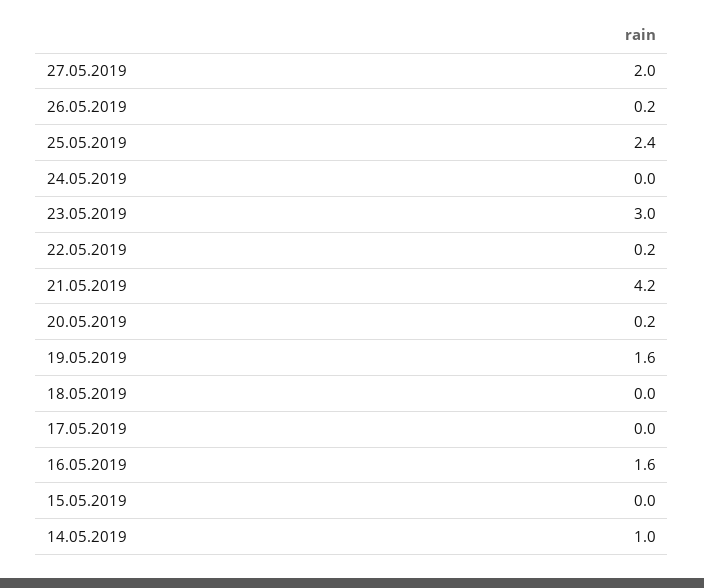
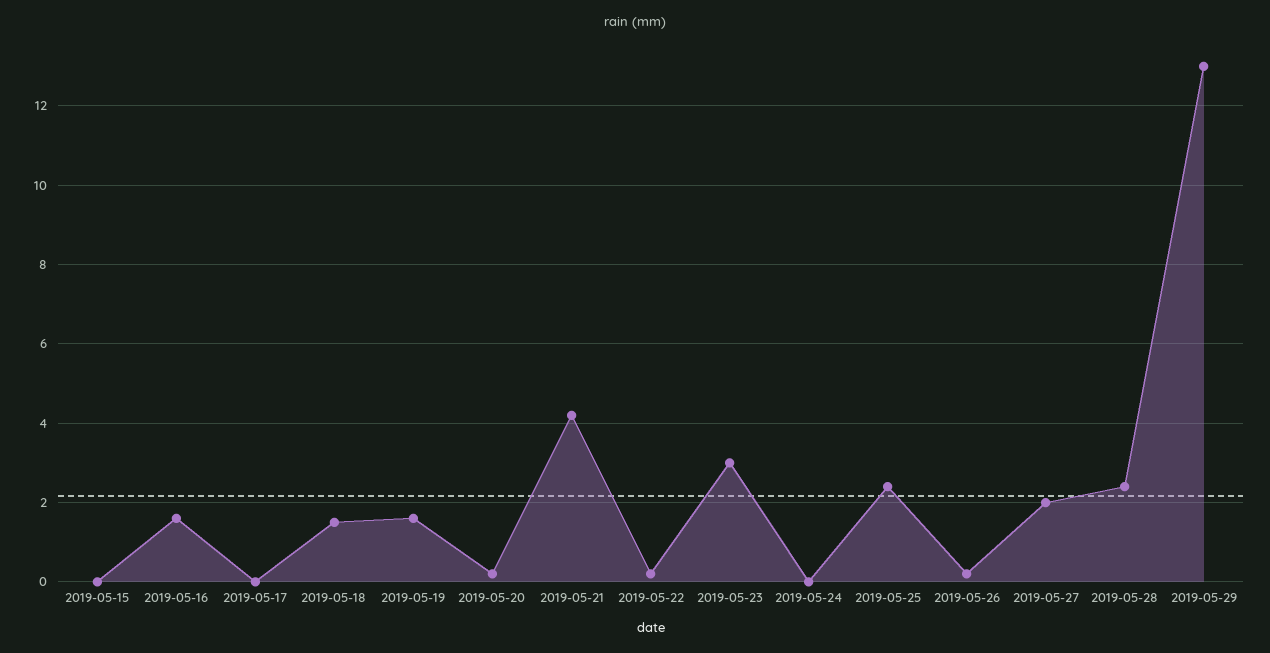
18.05.2019: 0 -> 1.5
14.05.2019: 1 -> none
2019-05-28: none -> 2.5
2019-05-29: none -> 13

